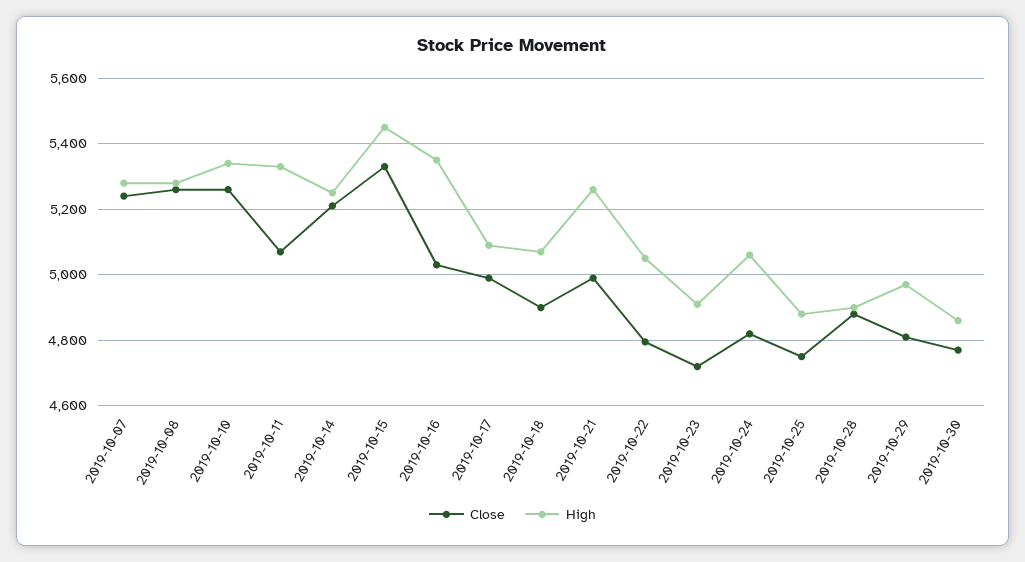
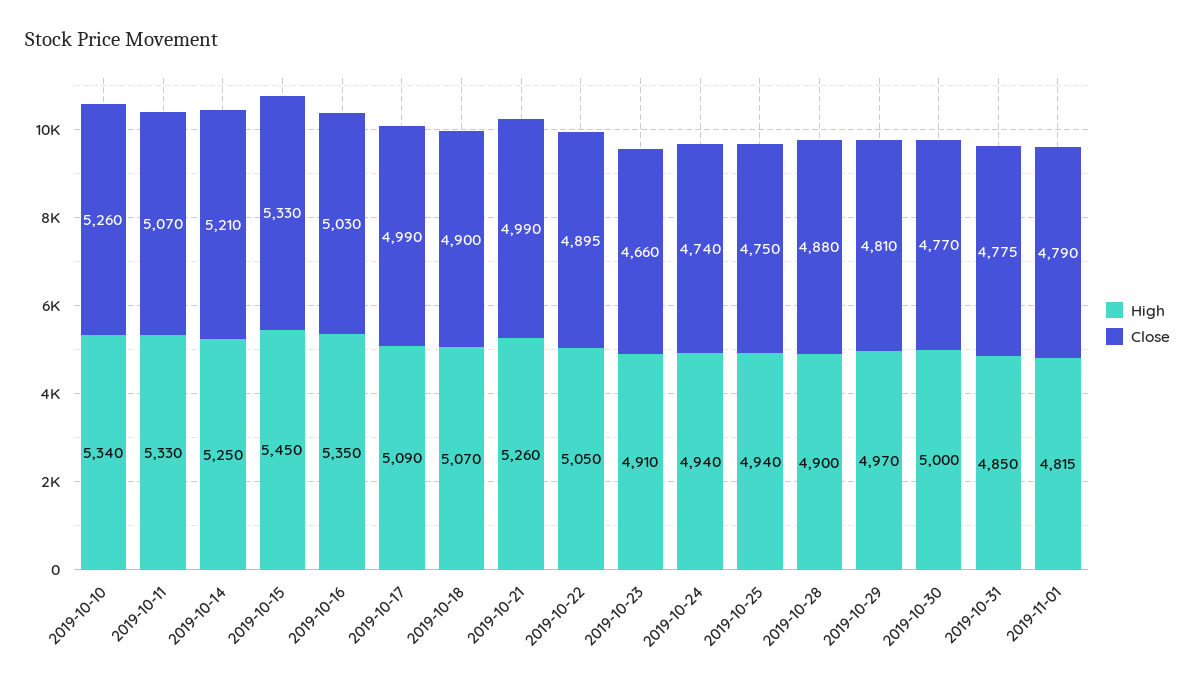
Close, 2019-10-07: 5240 -> none
High, 2019-10-07: 5280 -> none
Close, 2019-10-08: 5260 -> none
High, 2019-10-08: 5280 -> none
Close, 2019-10-22: 4800 -> 4895
Close, 2019-10-23: 4720 -> 4660
Close, 2019-10-24: 4820 -> 4740
High, 2019-10-24: 5060 -> 4940
High, 2019-10-25: 4880 -> 4940
High, 2019-10-30: 4860 -> 5000
High, 2019-10-31: none -> 4850
Close, 2019-10-31: none -> 4775
High, 2019-11-01: none -> 4815
Close, 2019-11-01: none -> 4790

